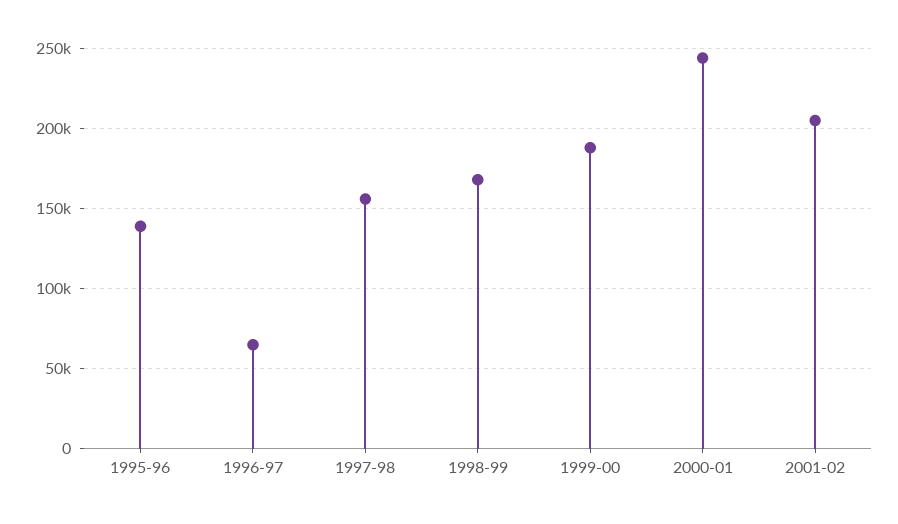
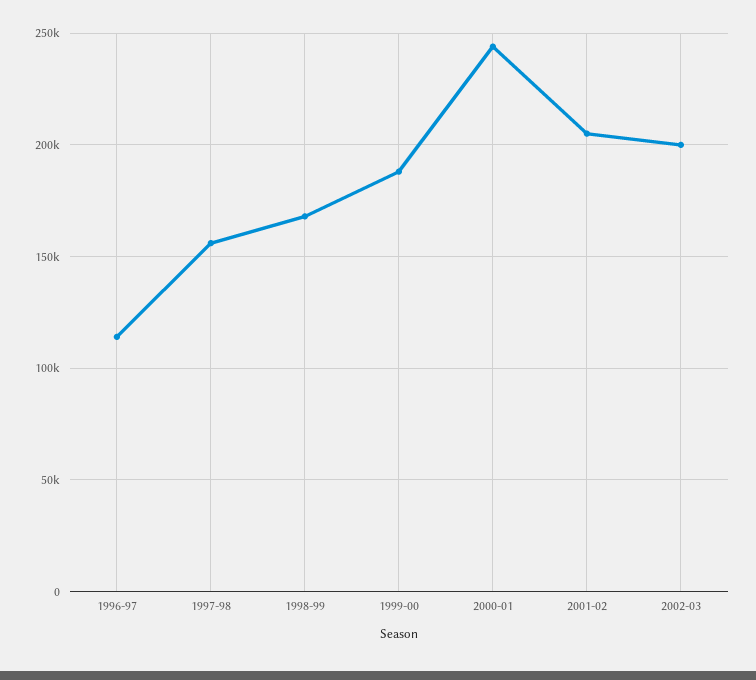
1995-96: 140000 -> none
1996-97: 65000 -> 115000
2002-03: none -> 200000

